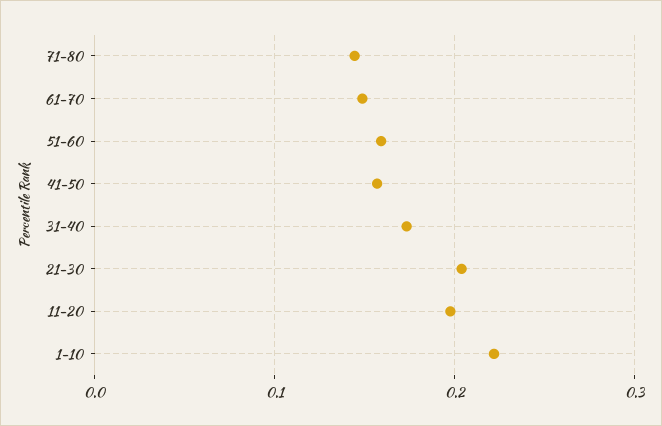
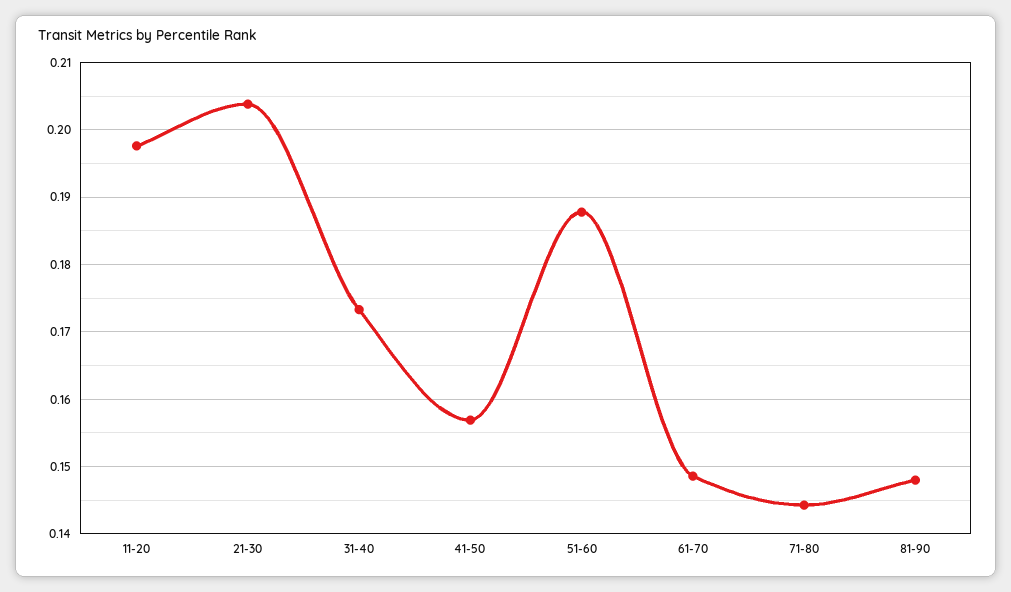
51-60: 0.16 -> 0.188
1-10: 0.22 -> none
81-90: none -> 0.148

